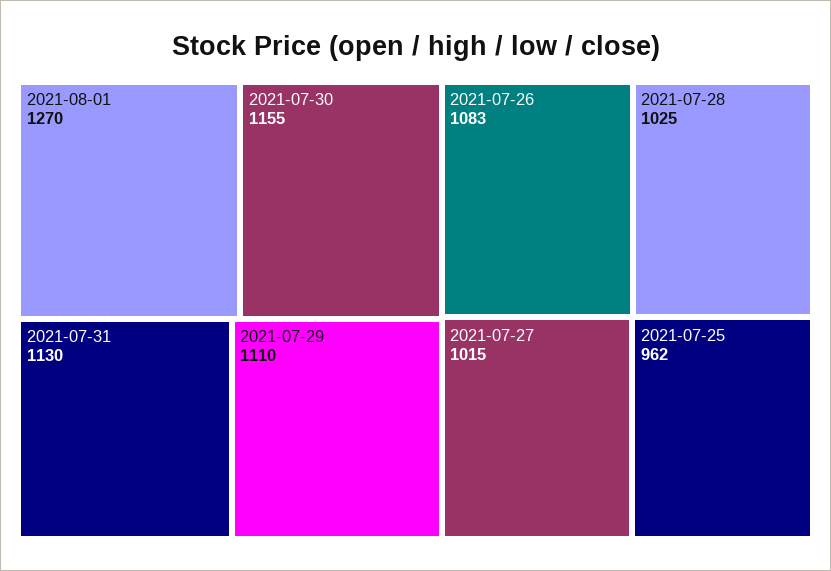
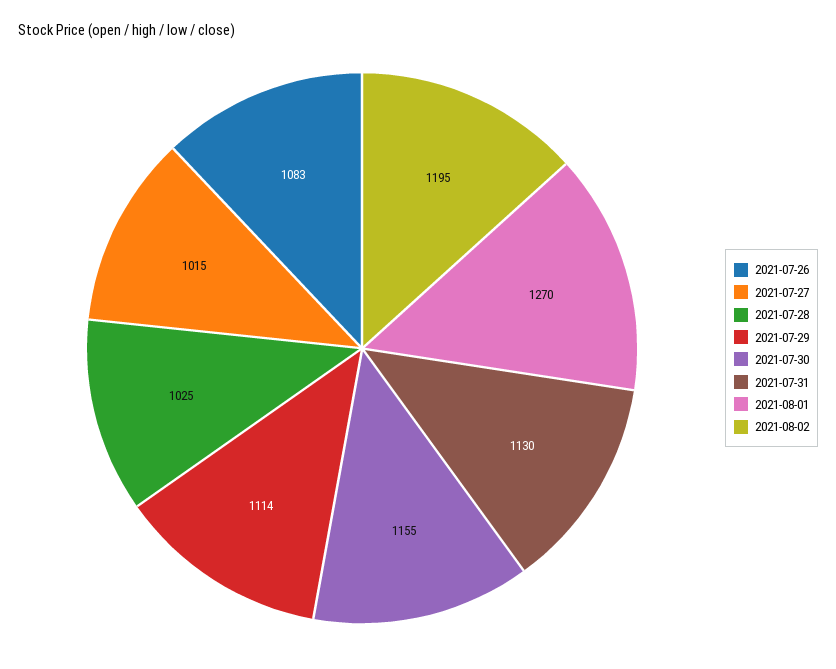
2021-07-29: 1110 -> 1114
2021-07-25: 962 -> none
2021-08-02: none -> 1195

